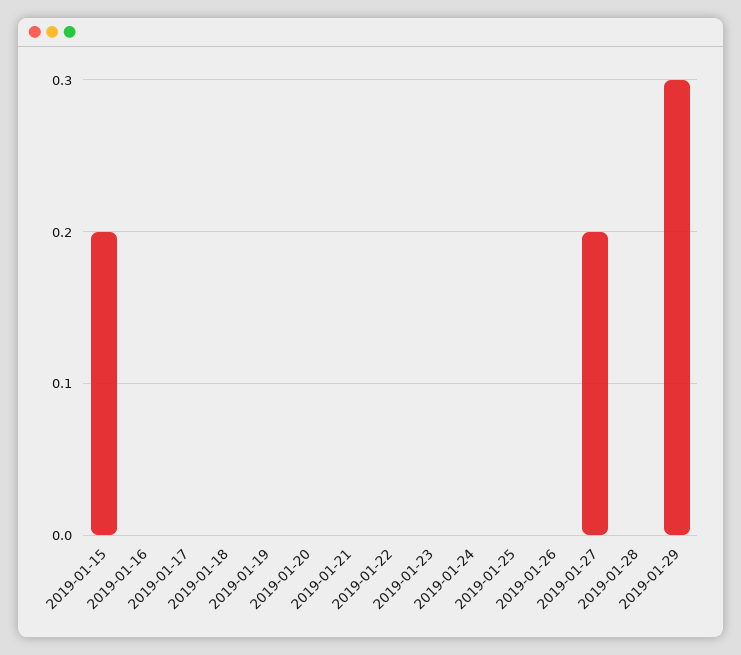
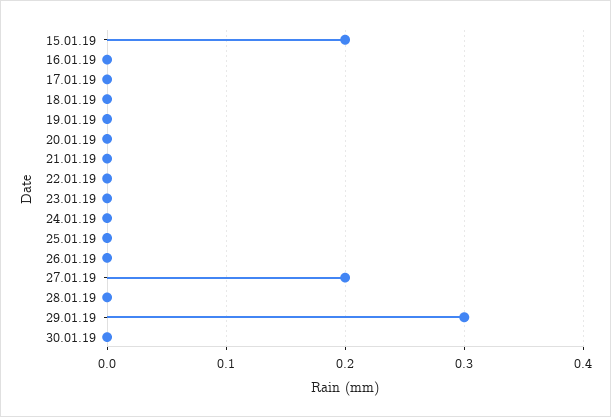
30.01.19: none -> 0

